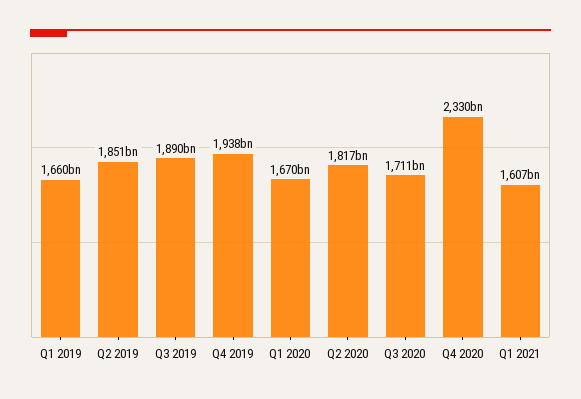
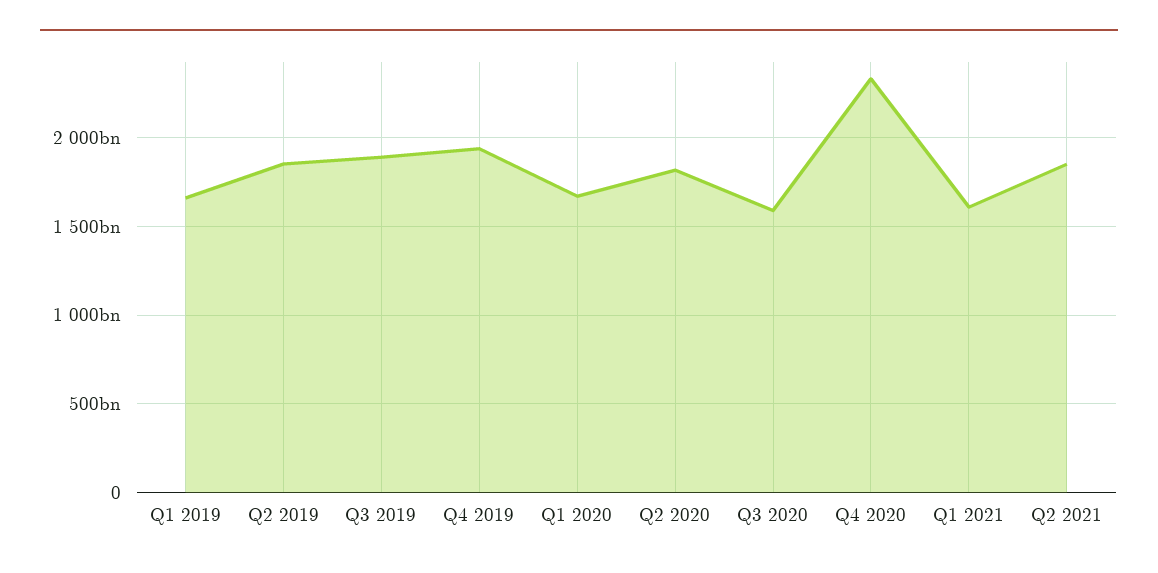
Q3 2020: 1711000000000 -> 1600000000000
Q2 2021: none -> 1850000000000

